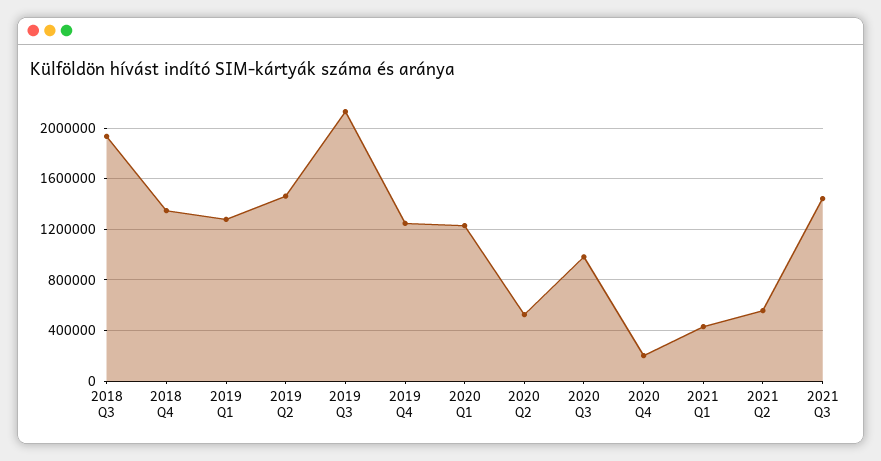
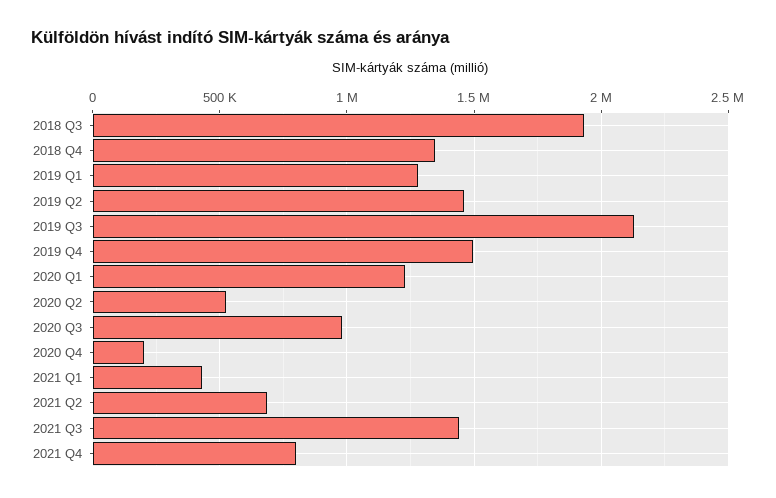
2019 Q4: 1250000 -> 1500000
2021 Q2: 550000 -> 700000
2021 Q4: none -> 800000

